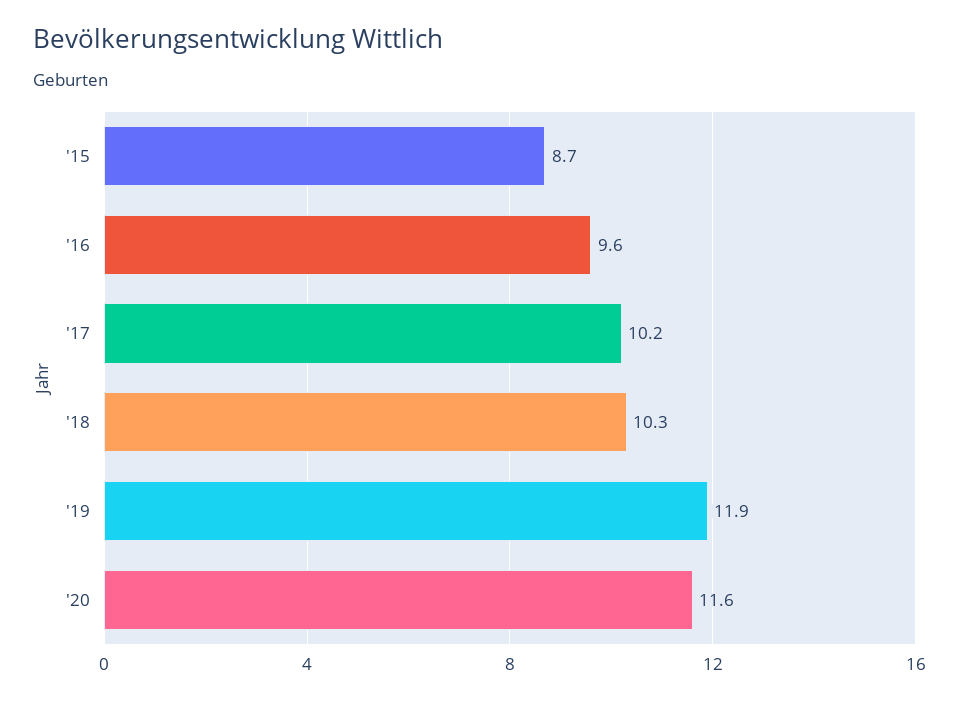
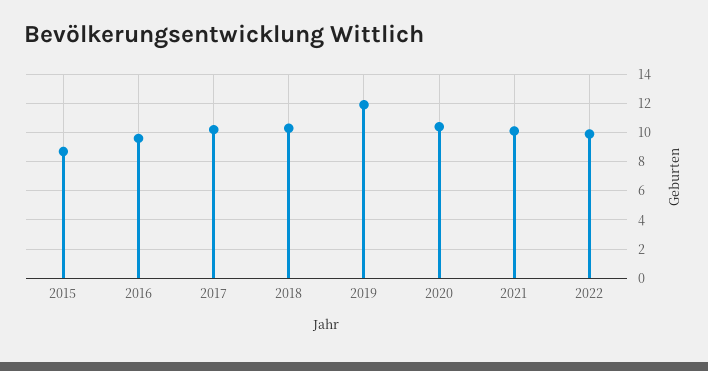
'20: 11.6 -> 10.5
2021: none -> 10
2022: none -> 10

